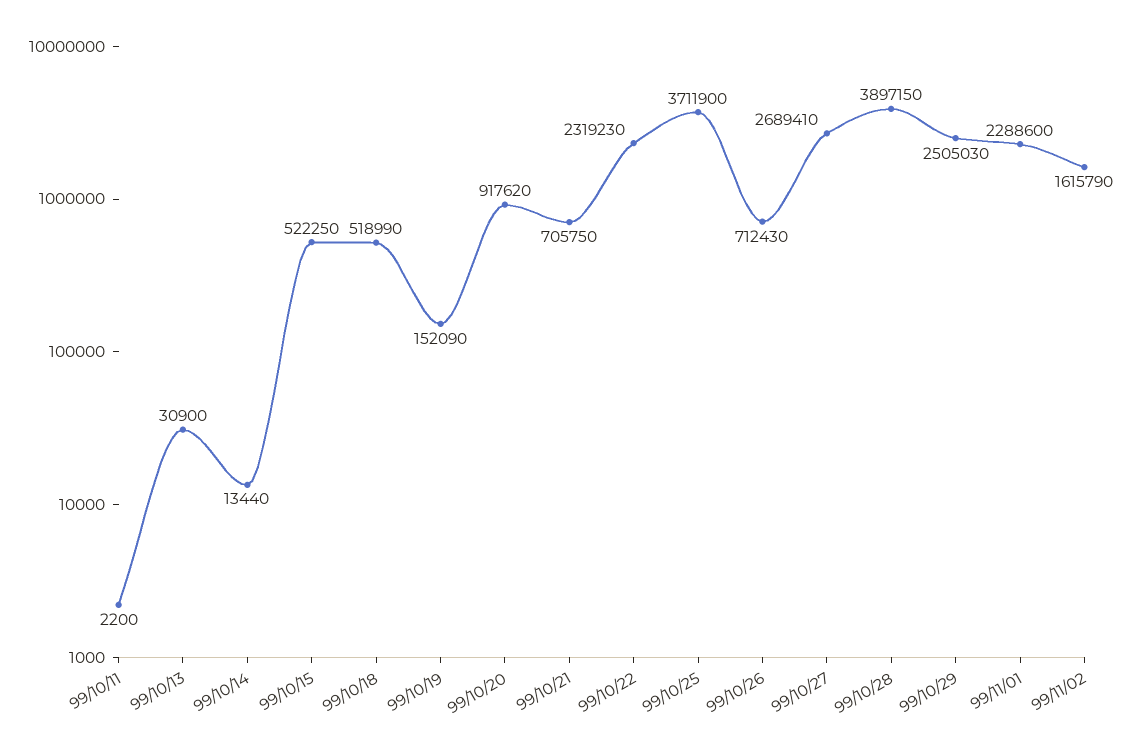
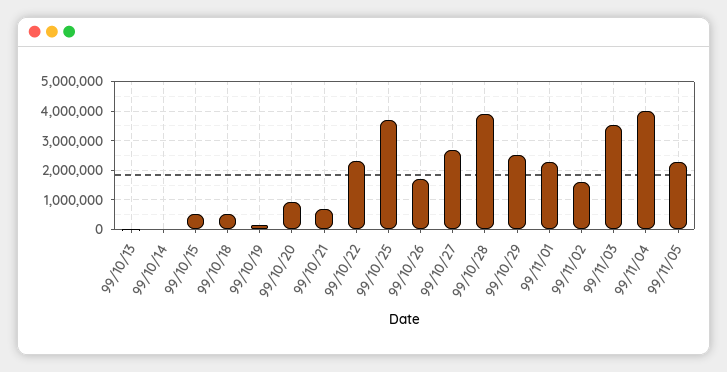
99/10/11: 2200 -> none
99/10/26: 712430 -> 1750000
99/11/03: none -> 3500000
99/11/04: none -> 4000000
99/11/05: none -> 2250000

